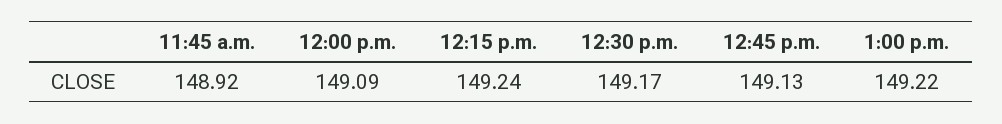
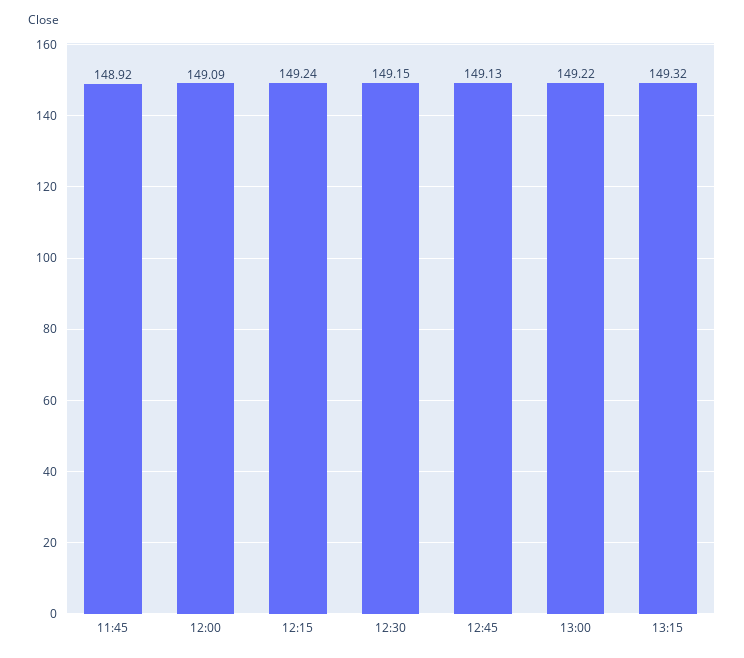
12:30 p.m.: 149.17 -> 149.15
13:15: none -> 149.32

